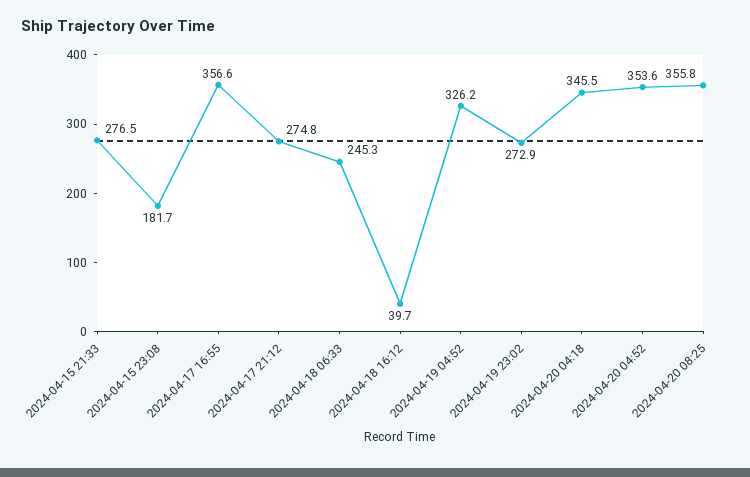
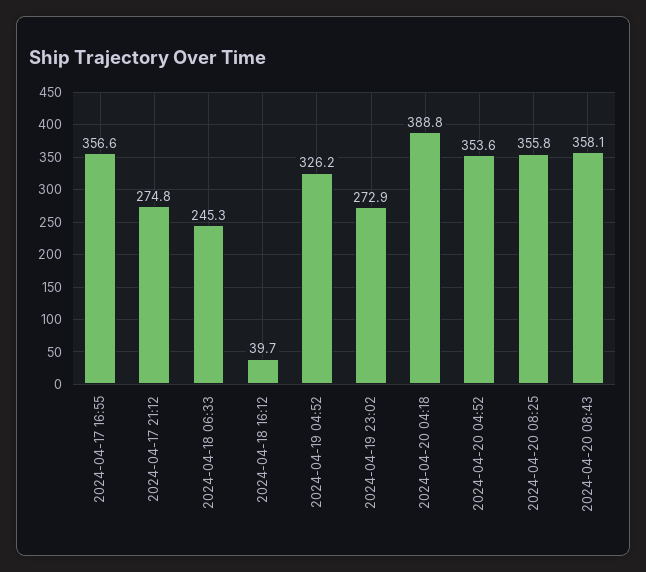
2024-04-15 21:33: 276.5 -> none
2024-04-15 23:08: 181.7 -> none
2024-04-20 04:18: 345.5 -> 388.8
2024-04-20 08:43: none -> 358.1

